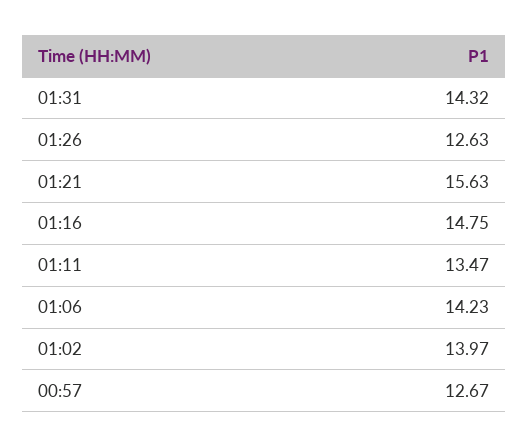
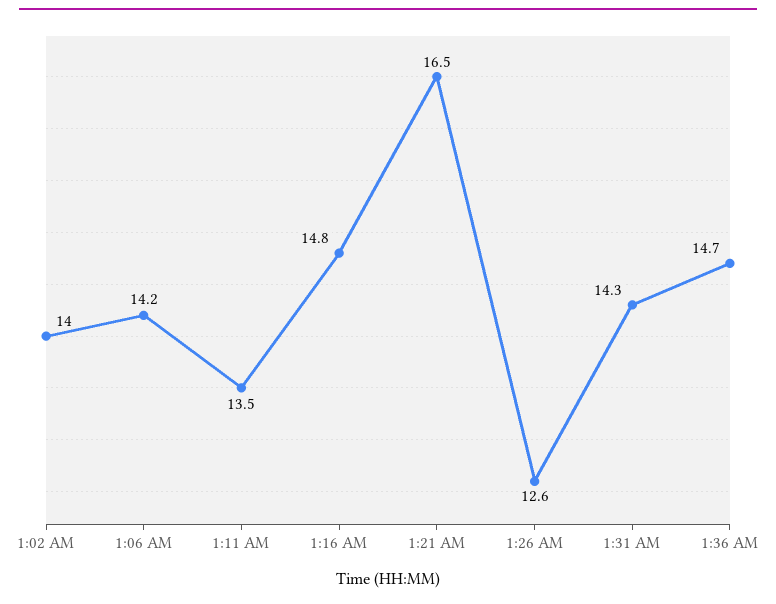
01:21: 15.63 -> 16.5
00:57: 12.67 -> none
1:36 AM: none -> 14.7

